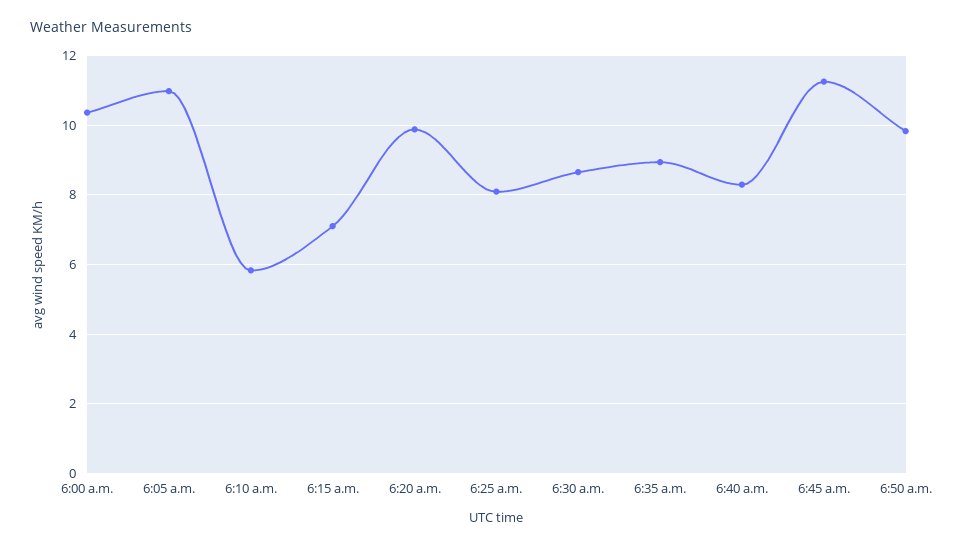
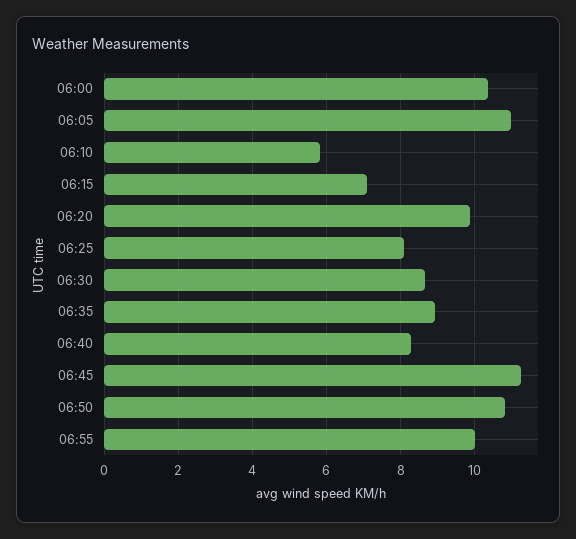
6:50 a.m.: 9.8 -> 10.8
06:55: none -> 10

